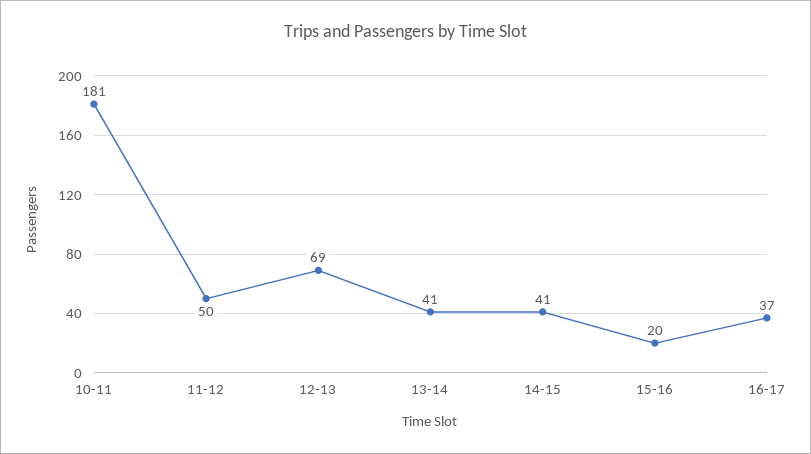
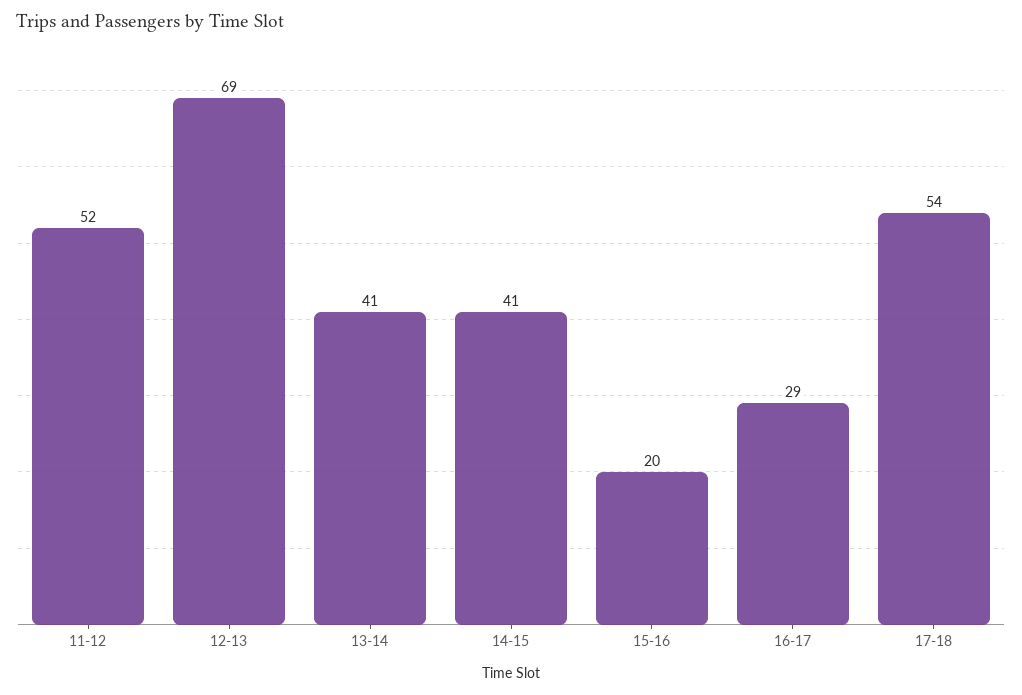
10-11: 181 -> none
11-12: 50 -> 52
16-17: 37 -> 29
17-18: none -> 54

